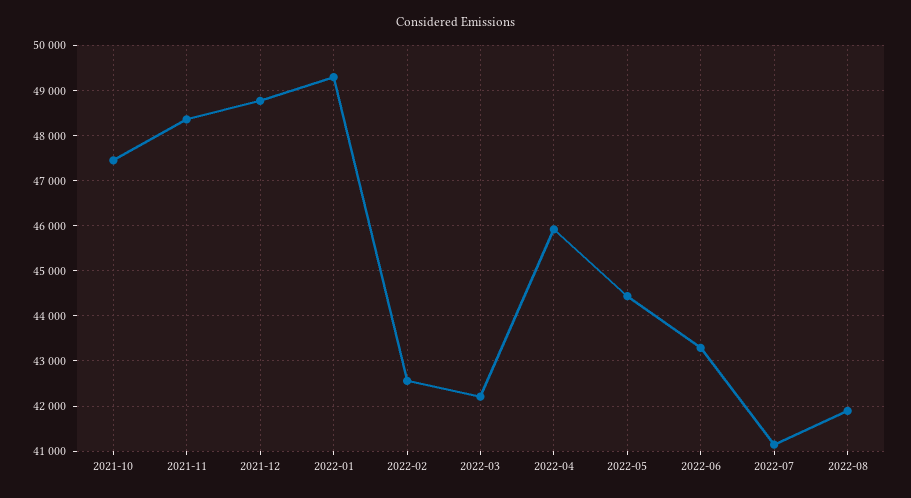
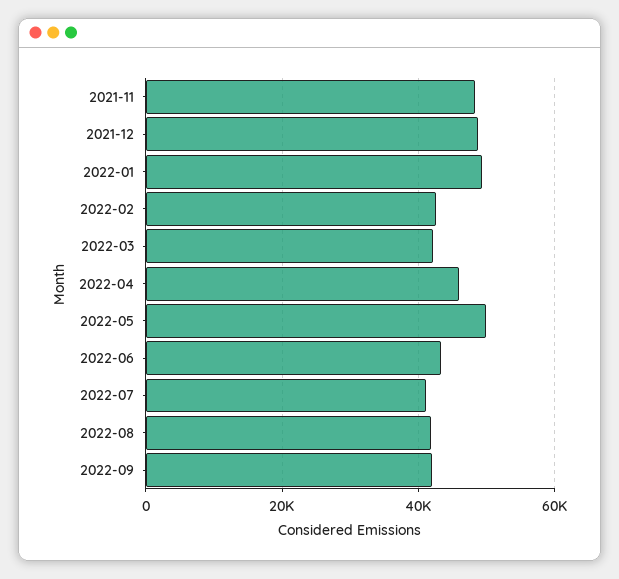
2021-10: 47400 -> none
2022-05: 44400 -> 50000
2022-09: none -> 42000

